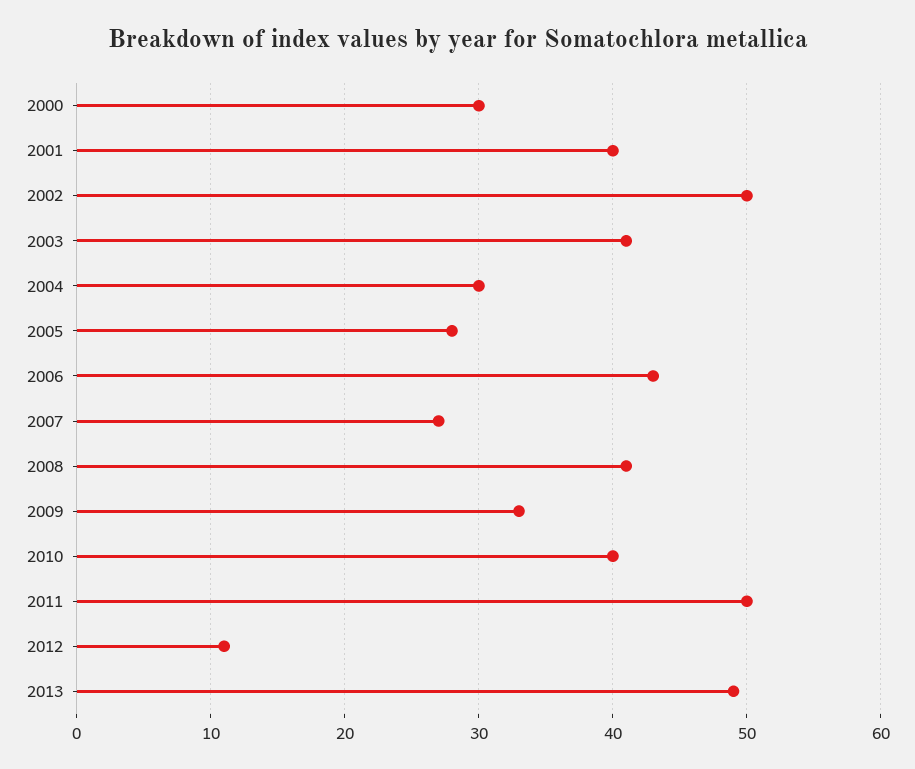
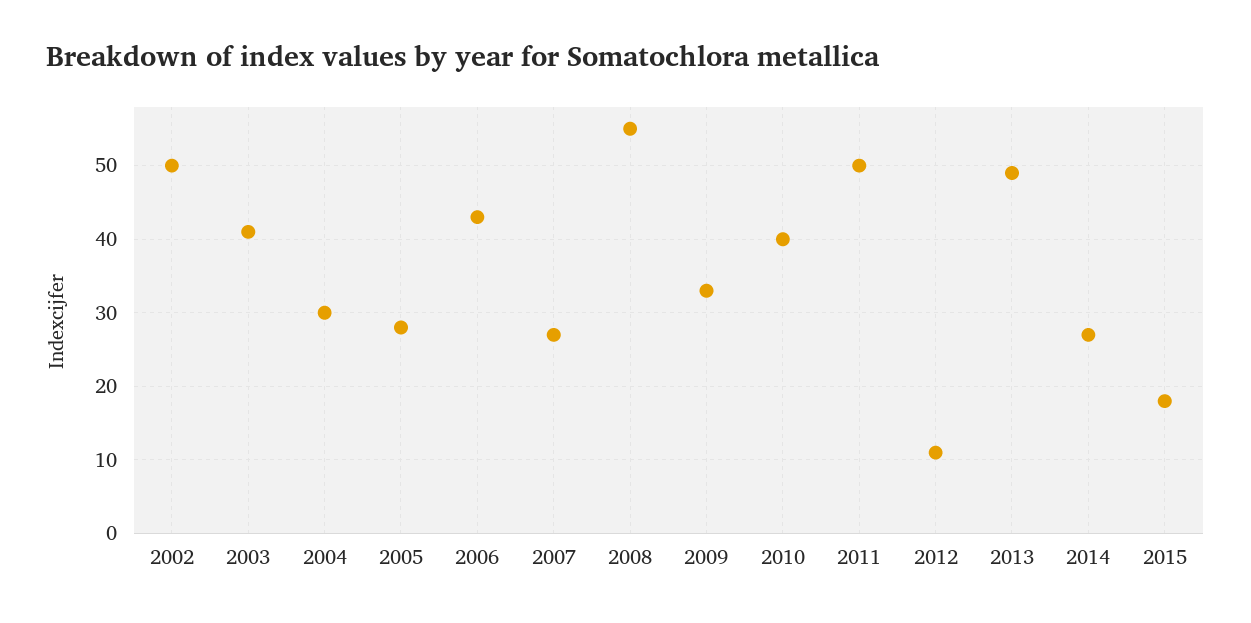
2000: 30 -> none
2001: 40 -> none
2008: 41 -> 55
2014: none -> 27
2015: none -> 18

